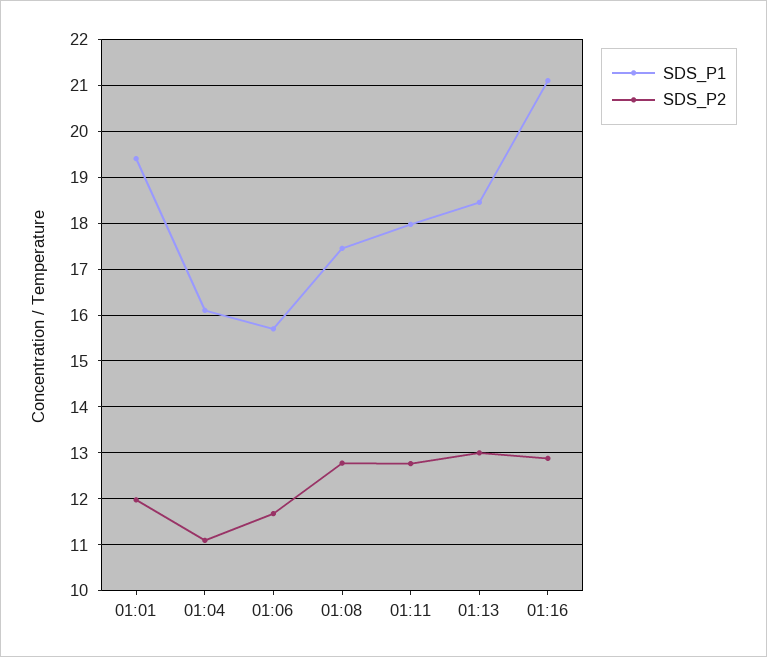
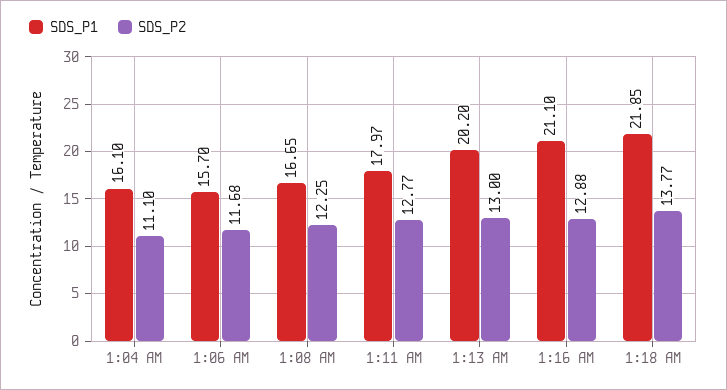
SDS_P1, 01:01: 19.4 -> none
SDS_P2, 01:01: 12 -> none
SDS_P1, 01:08: 17.4 -> 16.65
SDS_P2, 01:08: 12.8 -> 12.25
SDS_P1, 01:13: 18.4 -> 20.2
SDS_P1, 1:18 AM: none -> 21.85
SDS_P2, 1:18 AM: none -> 13.77

